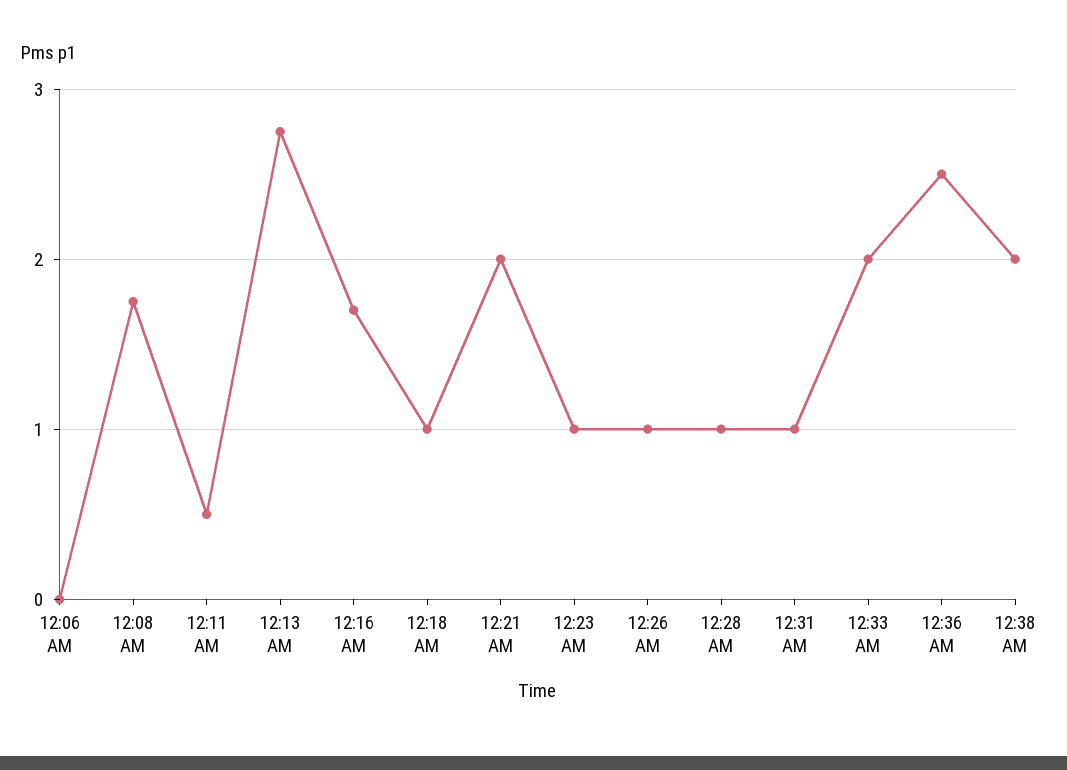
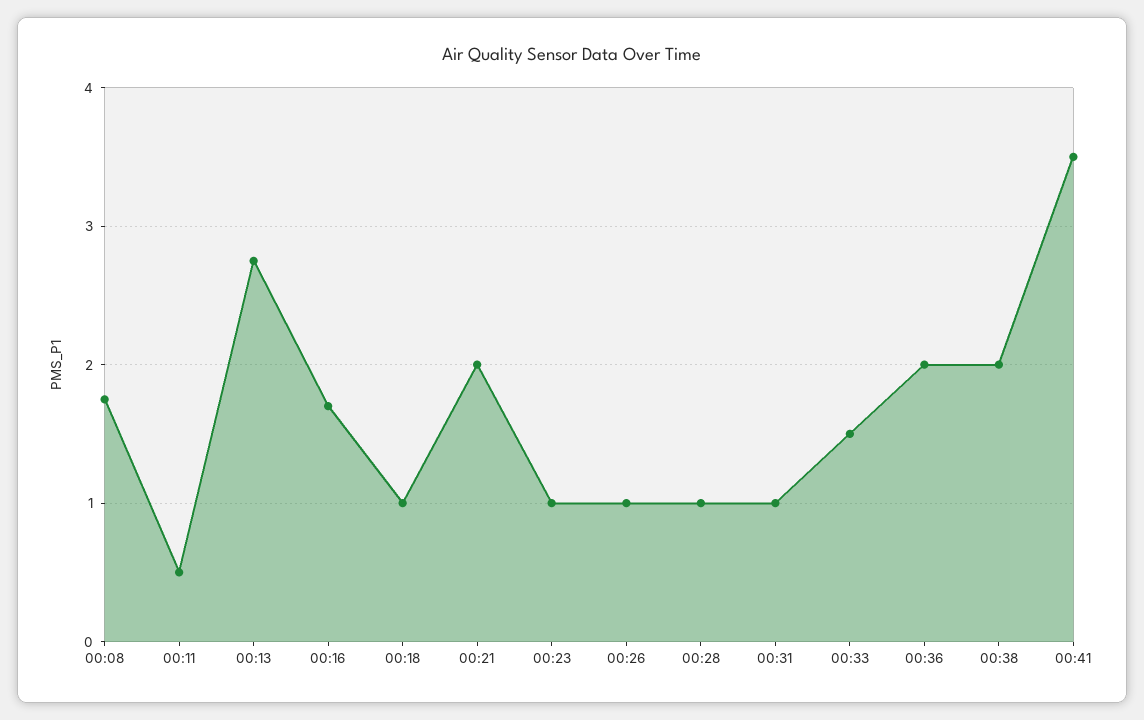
12:06 AM: 0 -> none
12:33 AM: 2 -> 1.5
12:36 AM: 2.5 -> 2
00:41: none -> 3.5

